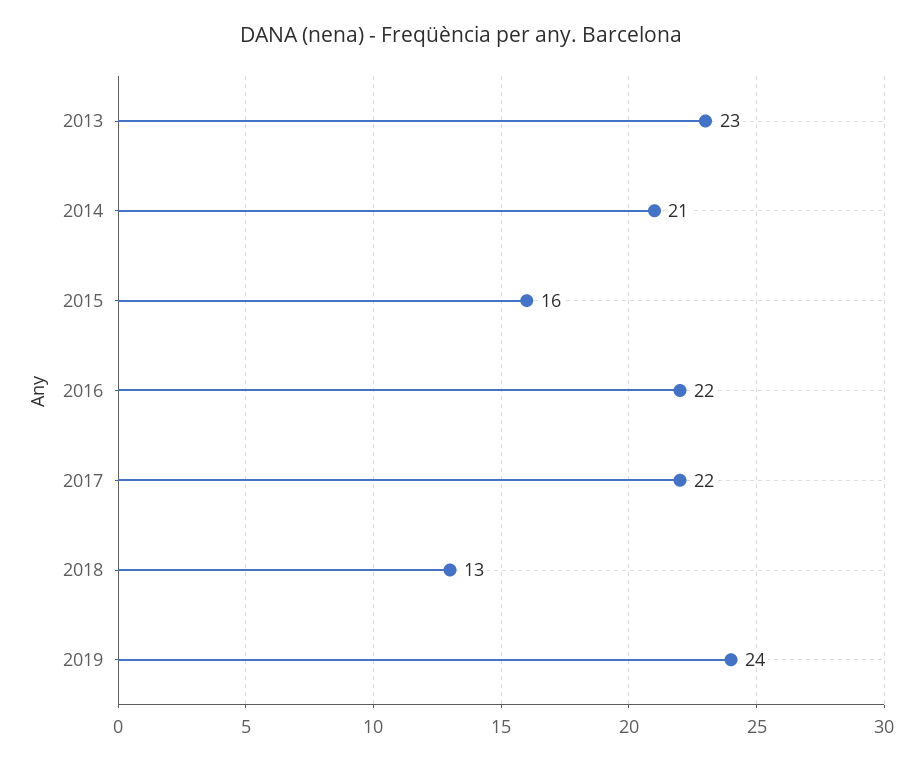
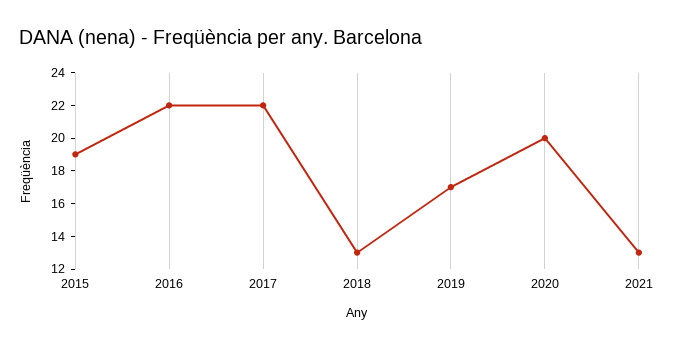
2013: 23 -> none
2014: 21 -> none
2015: 16 -> 19
2019: 24 -> 17
2020: none -> 20
2021: none -> 13

